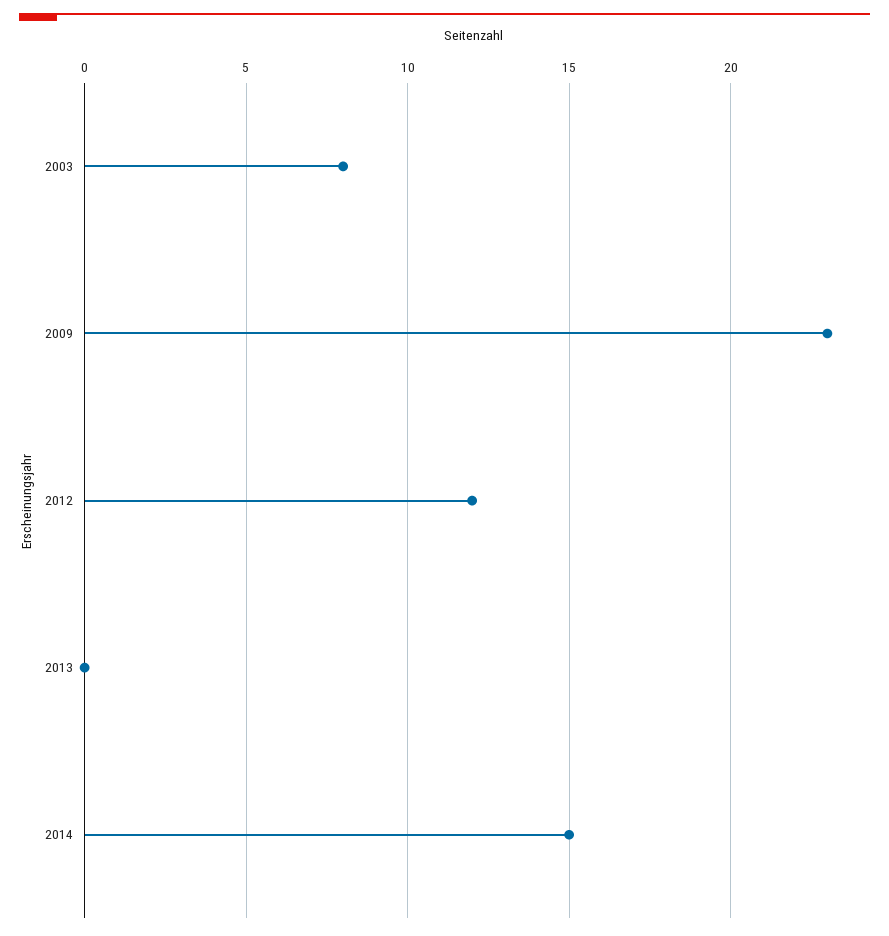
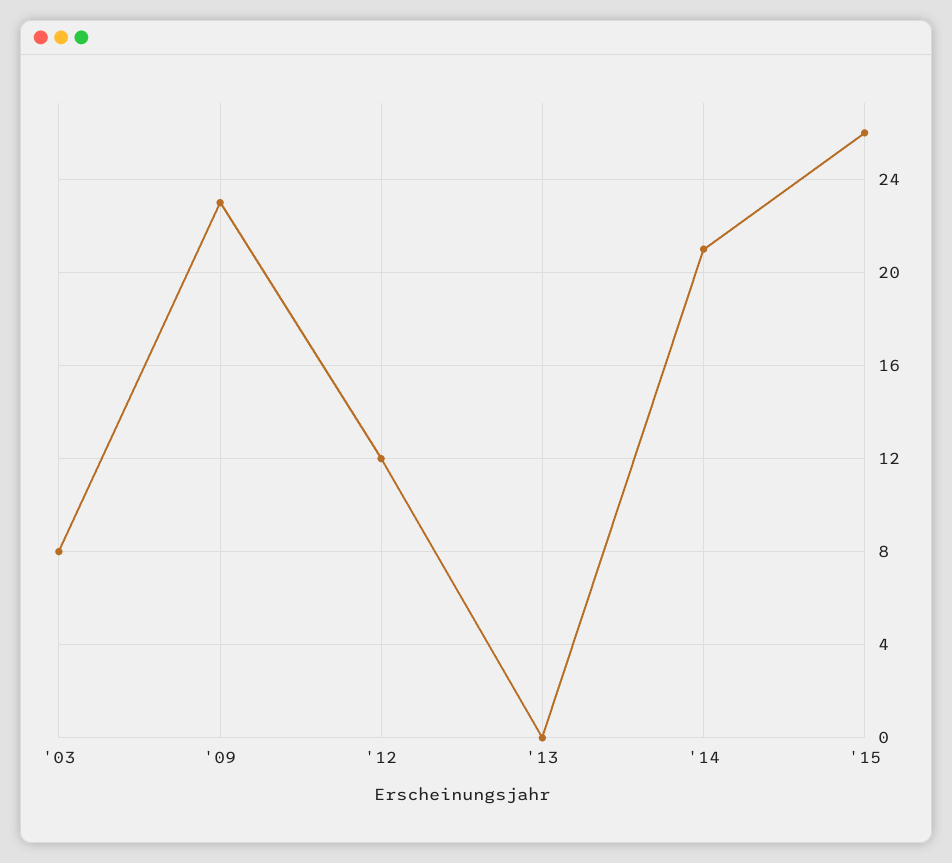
2014: 15 -> 21
'15: none -> 26

